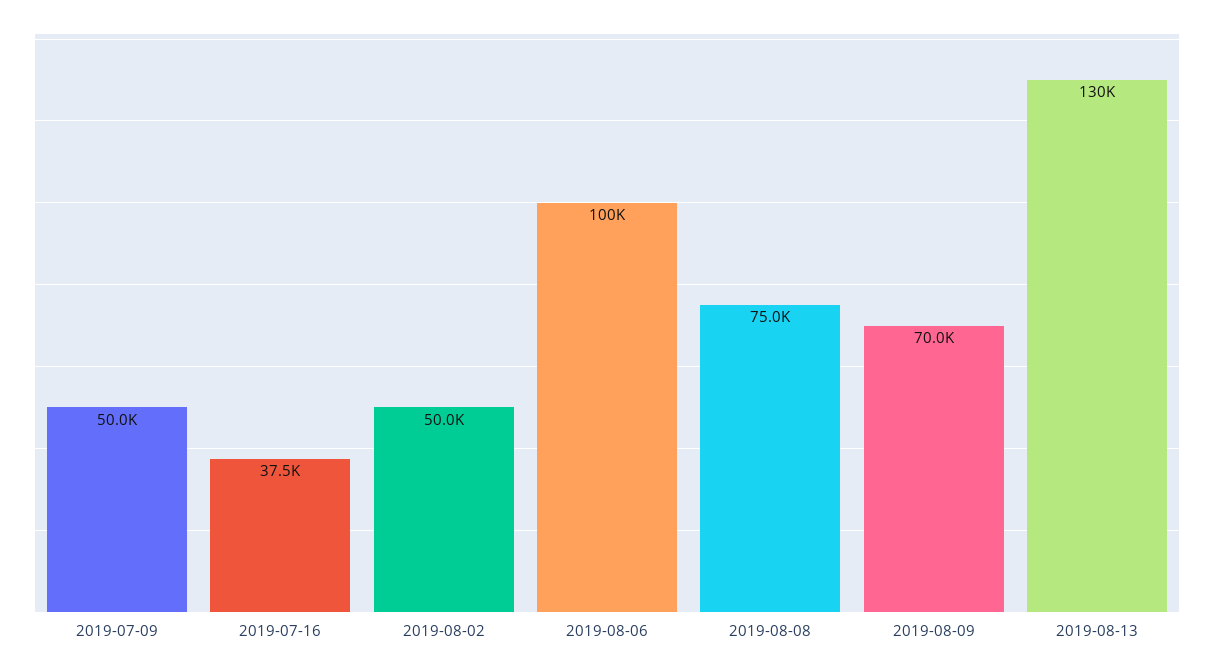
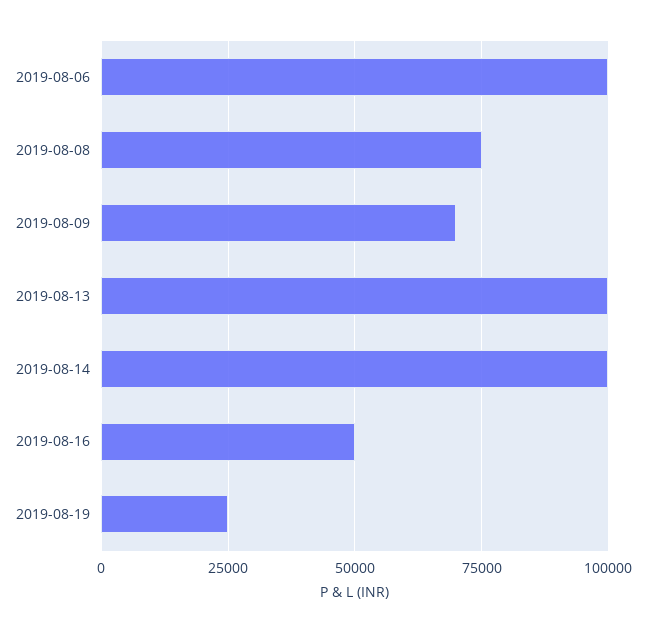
2019-07-09: 50000 -> none
2019-07-16: 37500 -> none
2019-08-02: 50000 -> none
2019-08-13: 130000 -> 100000
2019-08-14: none -> 100000
2019-08-16: none -> 50000
2019-08-19: none -> 25000

